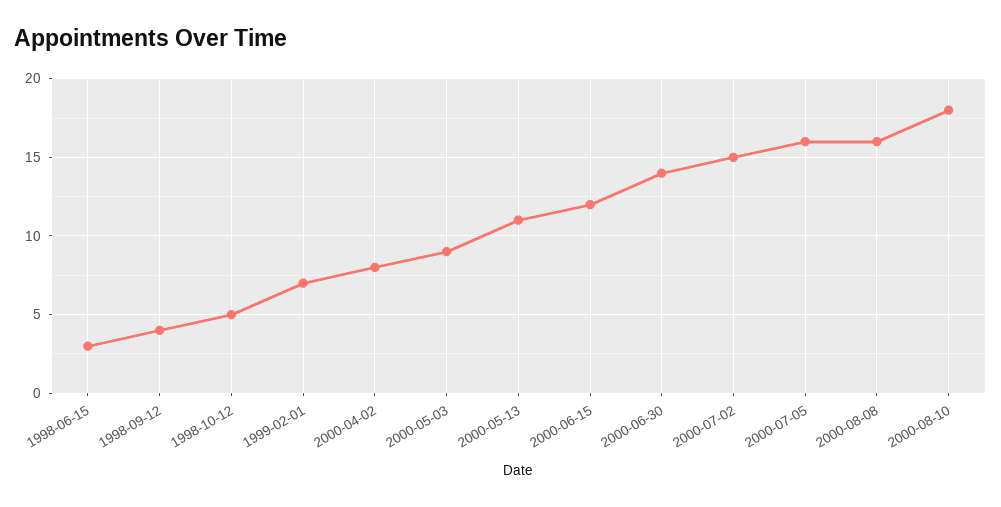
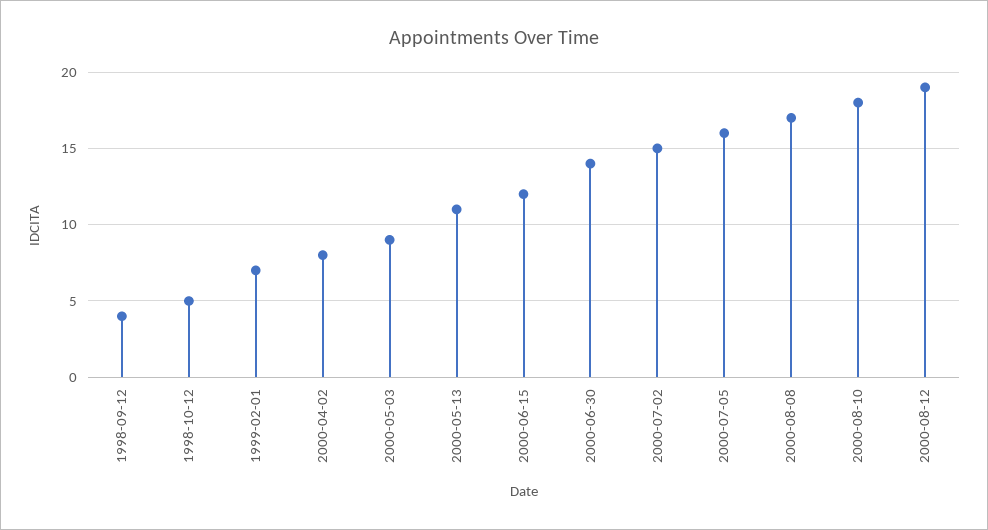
1998-06-15: 3 -> none
2000-08-08: 16 -> 17
2000-08-12: none -> 19

